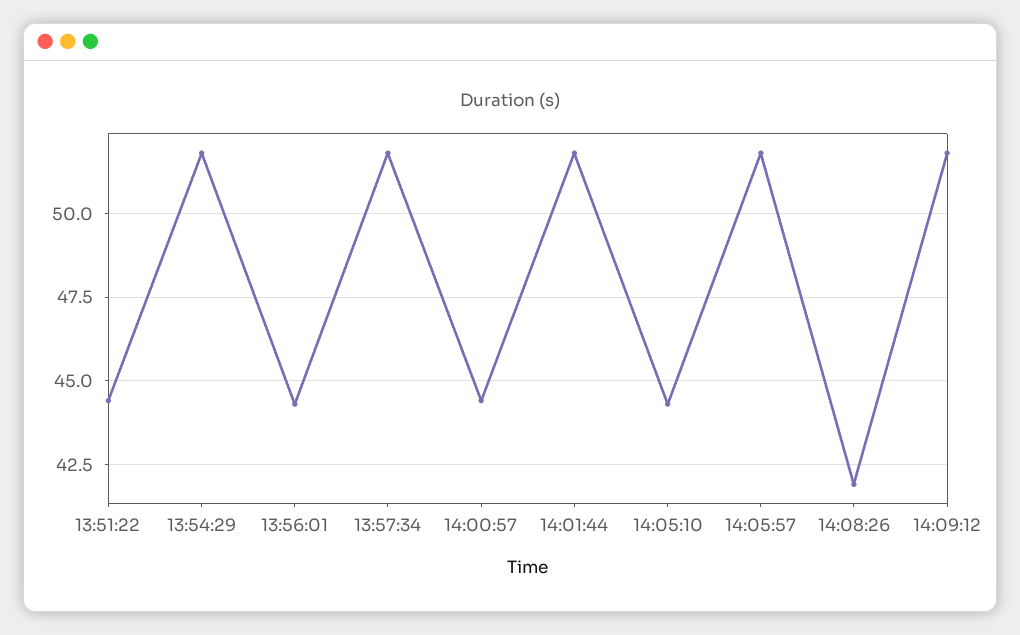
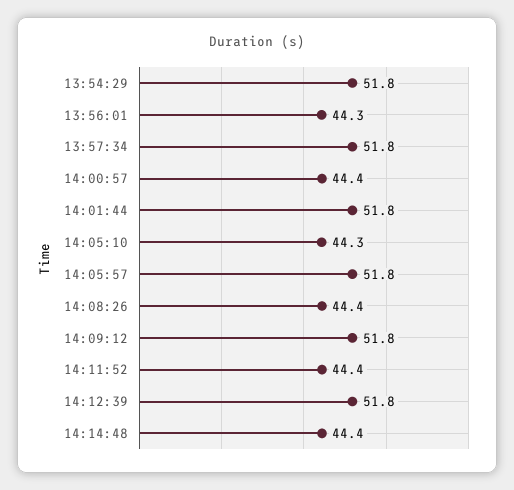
13:51:22: 44.5 -> none
14:08:26: 42 -> 44.4
14:11:52: none -> 44.4
14:12:39: none -> 51.8
14:14:48: none -> 44.4

